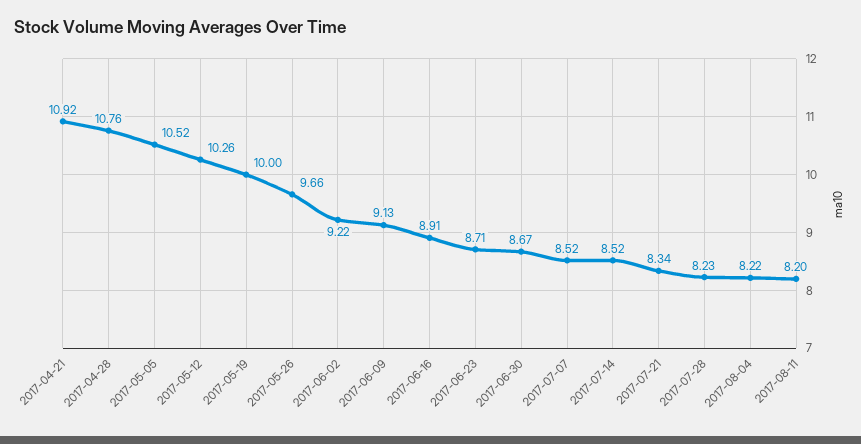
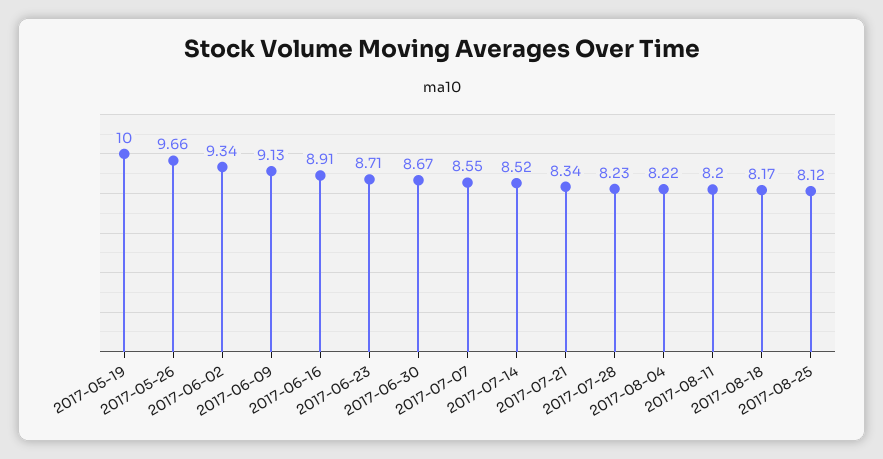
2017-04-21: 10.92 -> none
2017-04-28: 10.76 -> none
2017-05-05: 10.52 -> none
2017-05-12: 10.26 -> none
2017-06-02: 9.22 -> 9.34
2017-07-07: 8.52 -> 8.55
2017-08-18: none -> 8.17
2017-08-25: none -> 8.12

